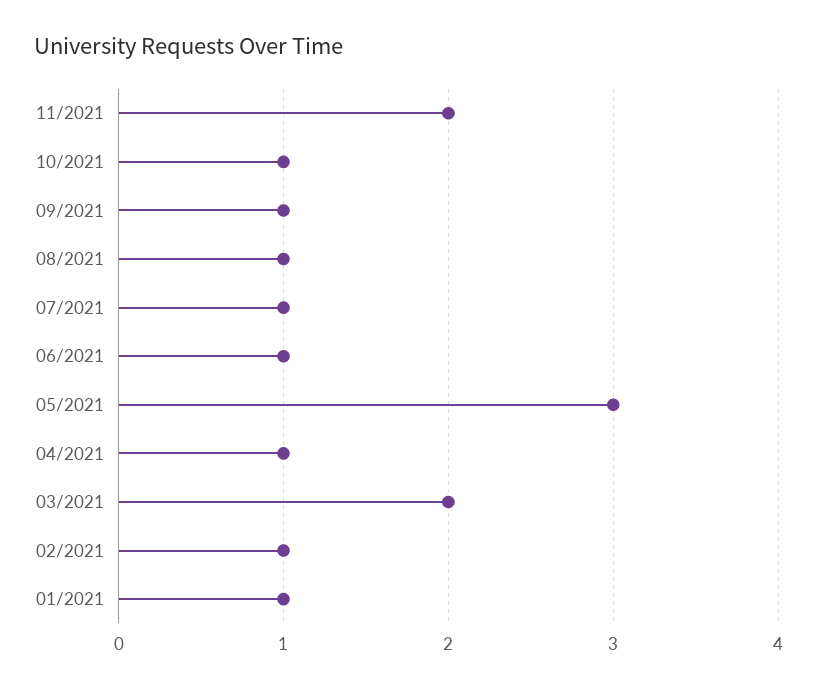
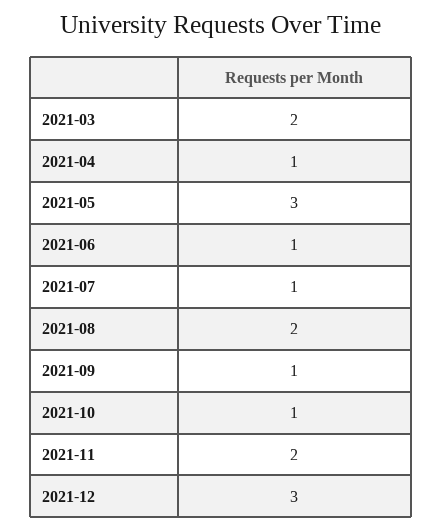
08/2021: 1 -> 2
02/2021: 1 -> none
01/2021: 1 -> none
2021-12: none -> 3

